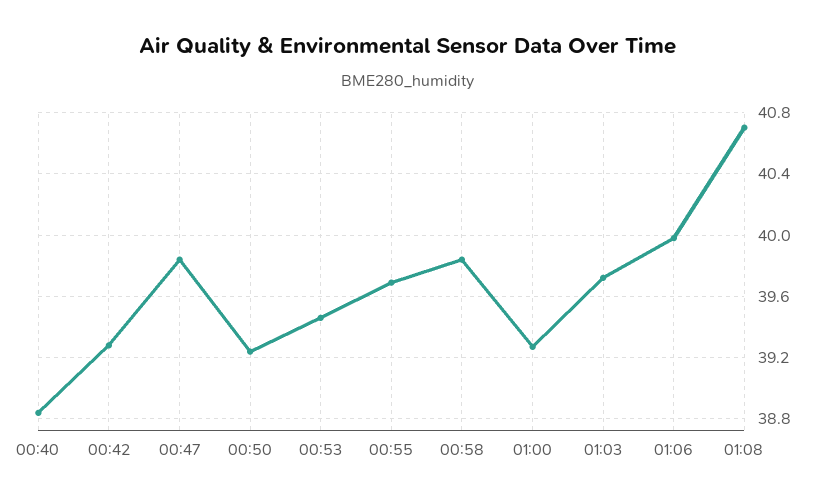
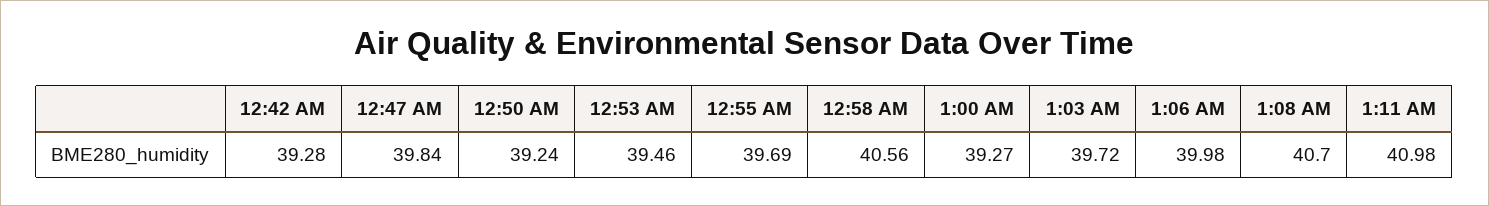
00:40: 38.85 -> none
00:58: 39.85 -> 40.56
1:11 AM: none -> 40.98

